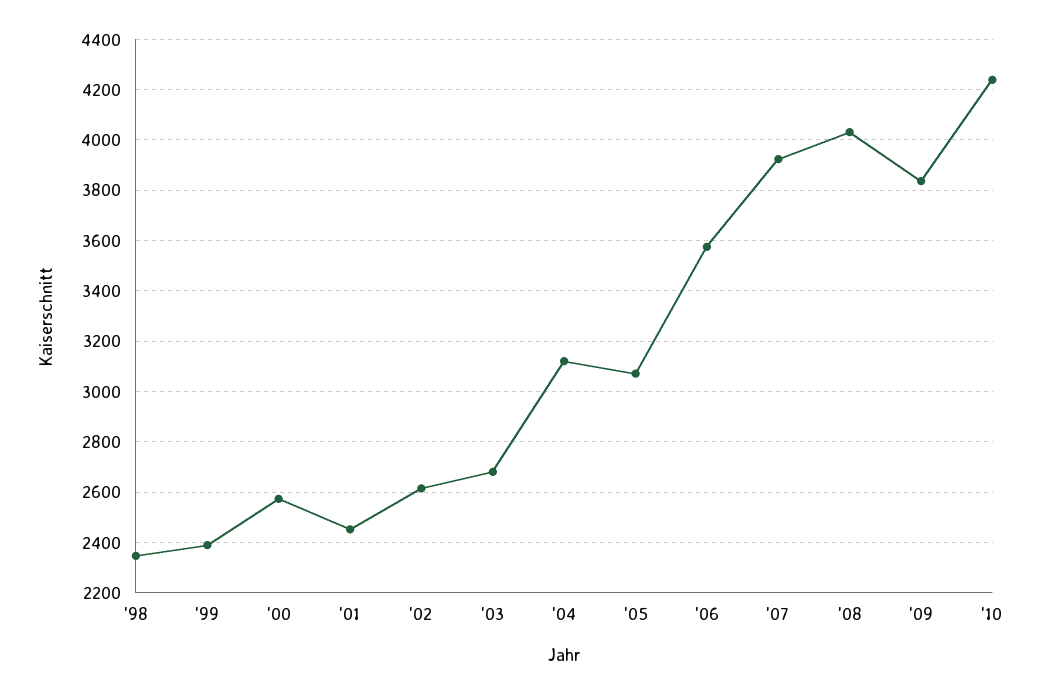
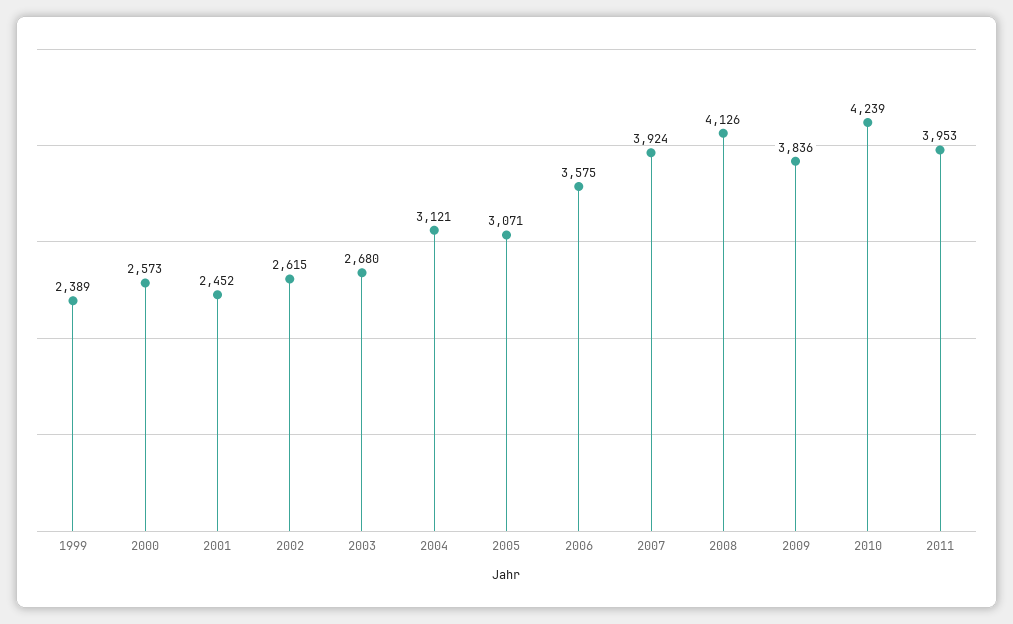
'98: 2350 -> none
'08: 4025 -> 4126
2011: none -> 3953

